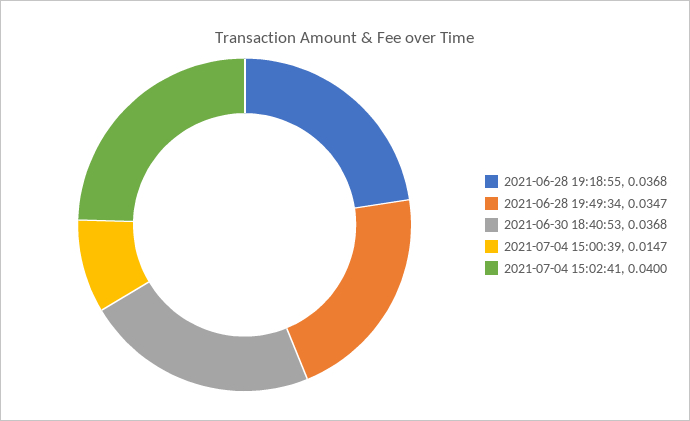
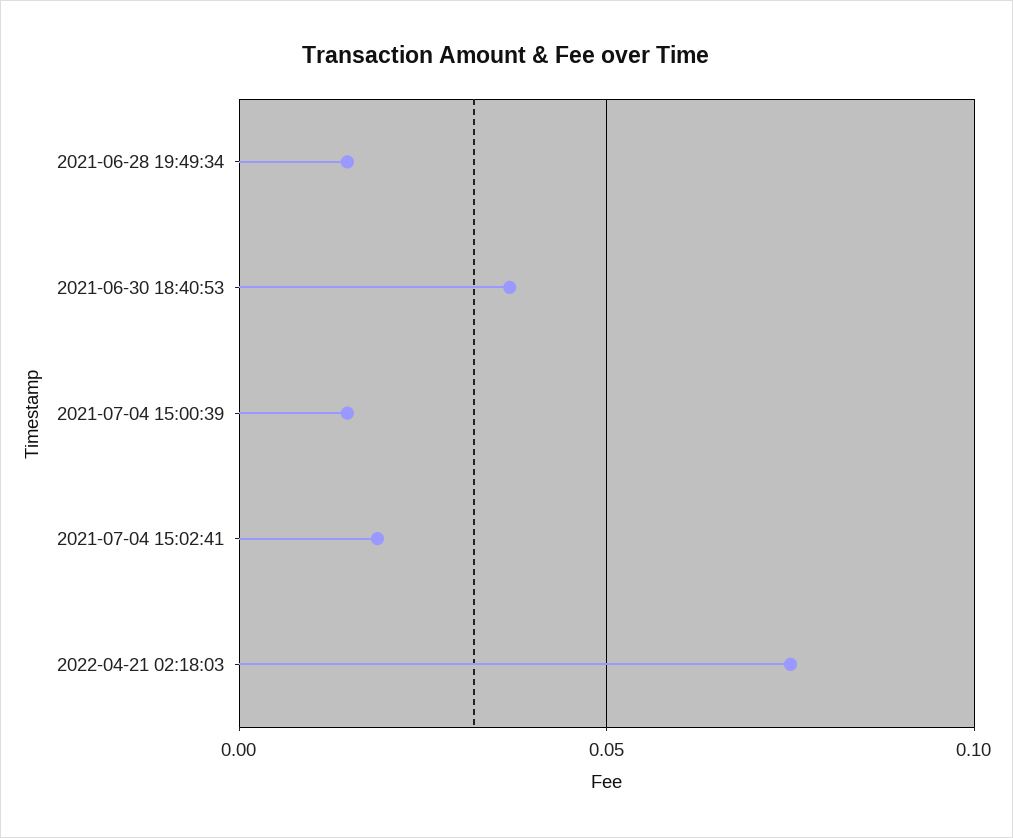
2021-06-28 19:18:55: 0.0368 -> none
2021-06-28 19:49:34: 0.0347 -> 0.015
2021-07-04 15:02:41: 0.04 -> 0.02
2022-04-21 02:18:03: none -> 0.075

